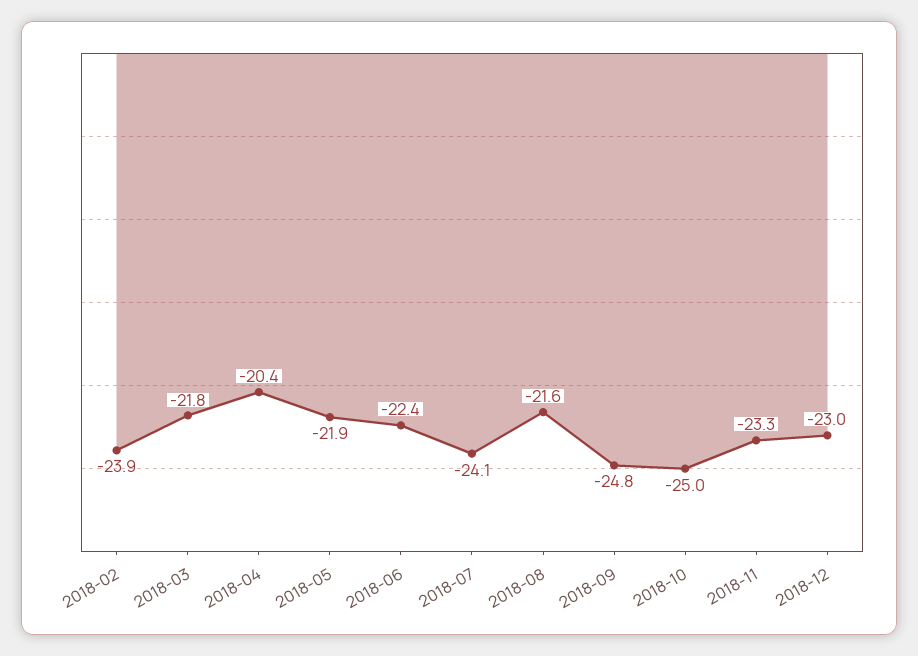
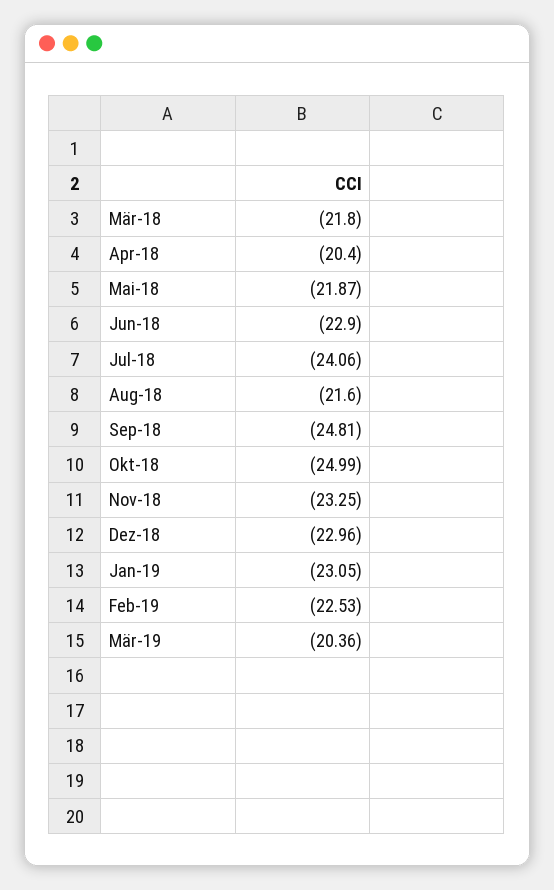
2018-02: -23.9 -> none
2018-06: -22.4 -> -22.9
Jan-19: none -> -23.05
Feb-19: none -> -22.53
Mär-19: none -> -20.36

